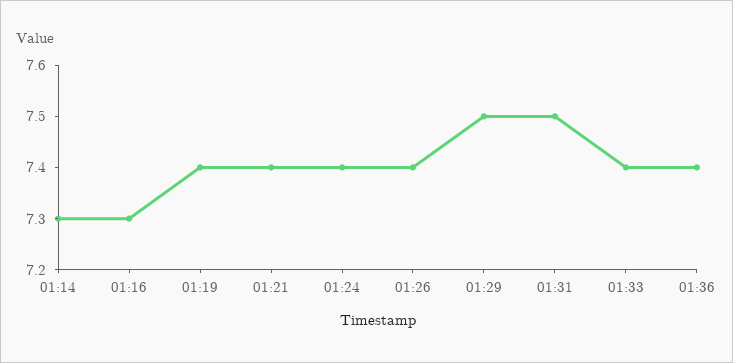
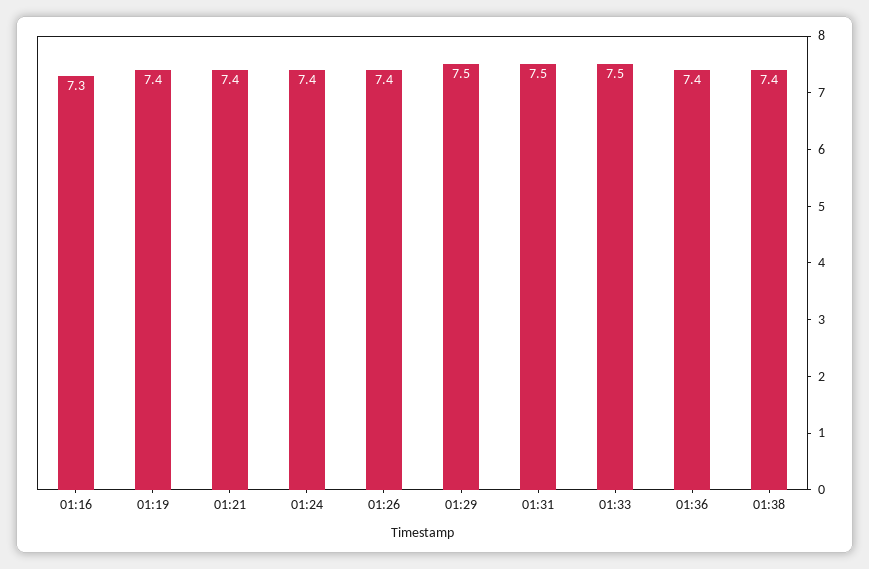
01:14: 7.3 -> none
01:33: 7.4 -> 7.5
01:38: none -> 7.4

